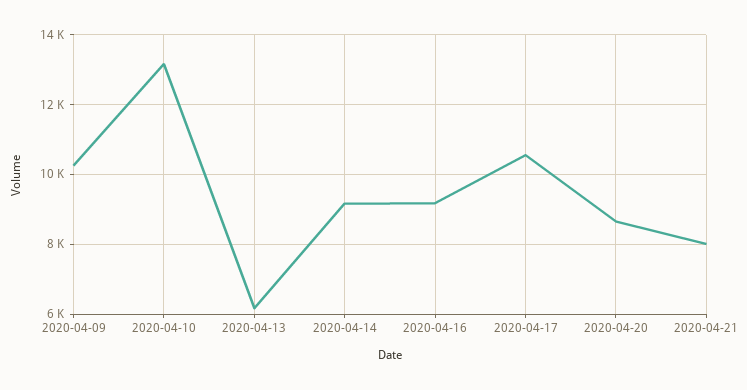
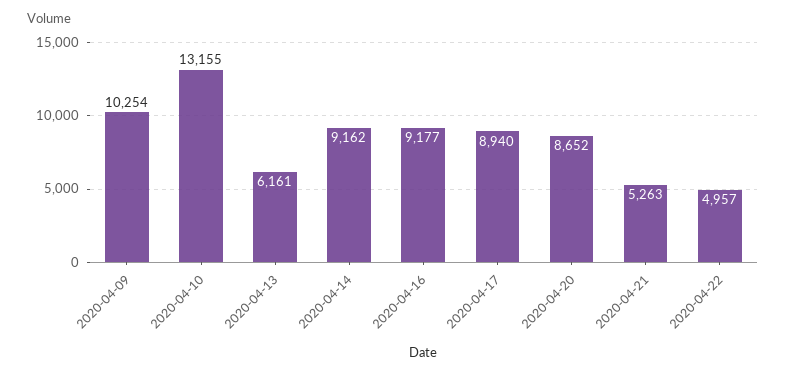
2020-04-17: 10600 -> 8940
2020-04-21: 8000 -> 5263
2020-04-22: none -> 4957

